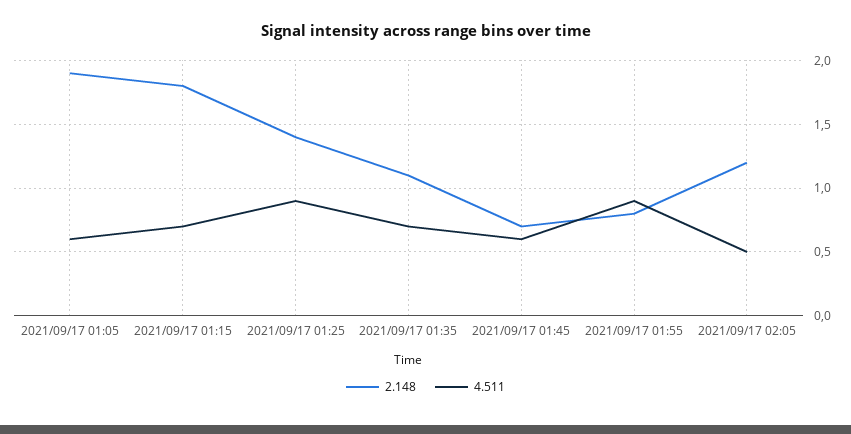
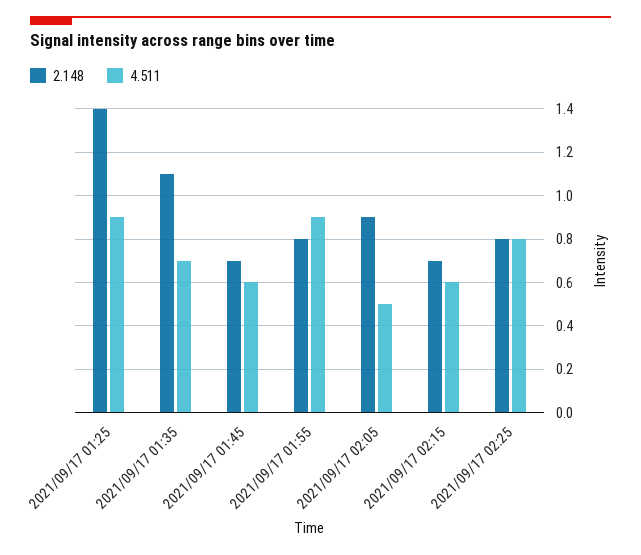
2.148, 2021/09/17 01:05: 1.9 -> none
4.511, 2021/09/17 01:05: 0.6 -> none
2.148, 2021/09/17 01:15: 1.8 -> none
4.511, 2021/09/17 01:15: 0.7 -> none
2.148, 2021/09/17 02:05: 1.2 -> 0.9
2.148, 2021/09/17 02:15: none -> 0.7
4.511, 2021/09/17 02:15: none -> 0.6
2.148, 2021/09/17 02:25: none -> 0.8
4.511, 2021/09/17 02:25: none -> 0.8

